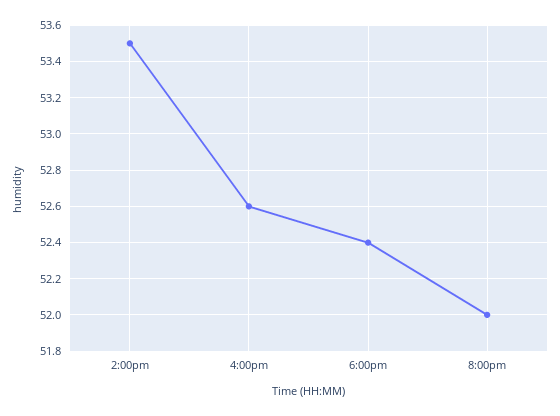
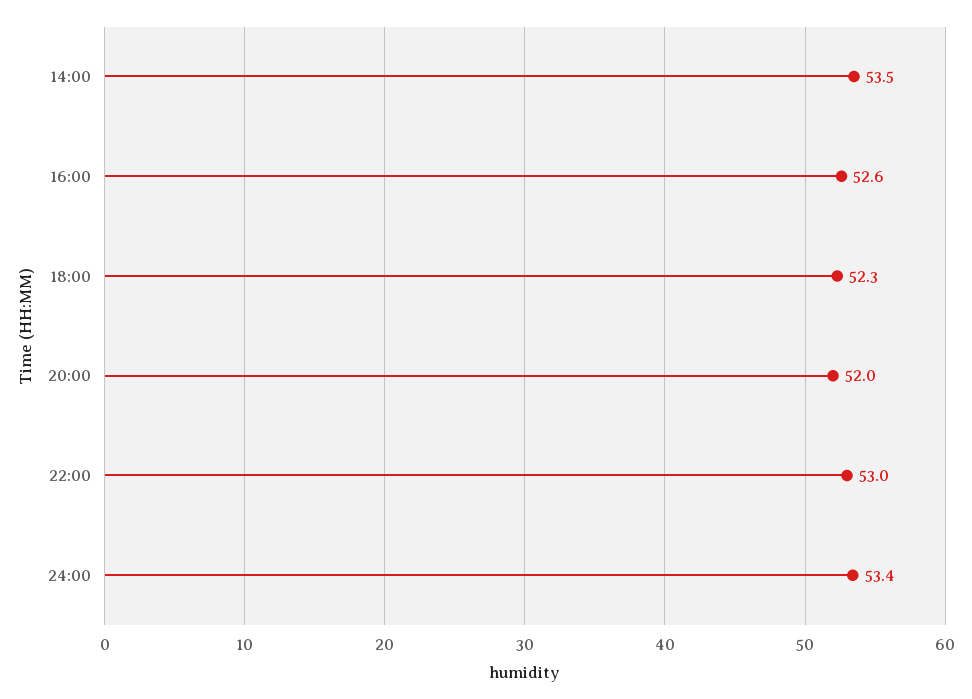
6:00pm: 52.4 -> 52.3
22:00: none -> 53
24:00: none -> 53.4

